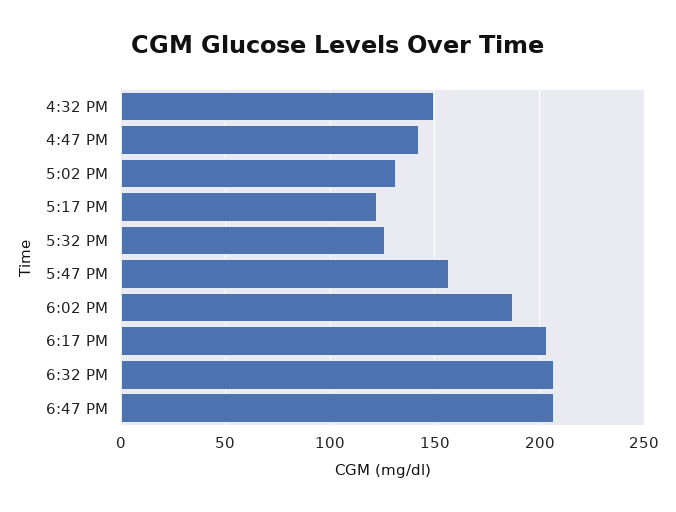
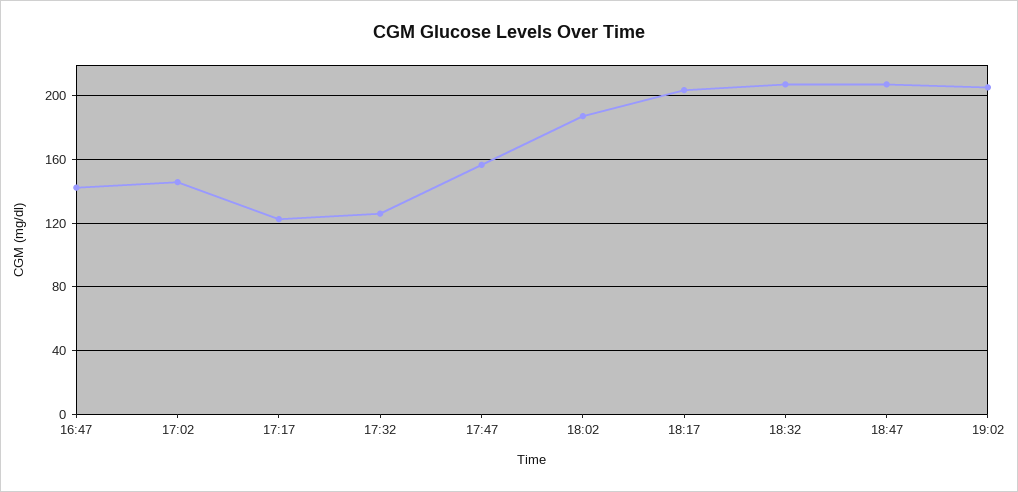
4:32 PM: 150 -> none
5:02 PM: 130 -> 145
19:02: none -> 205

